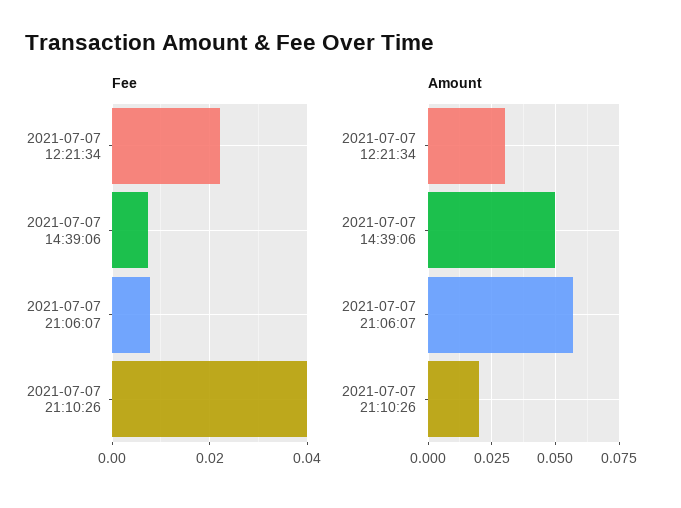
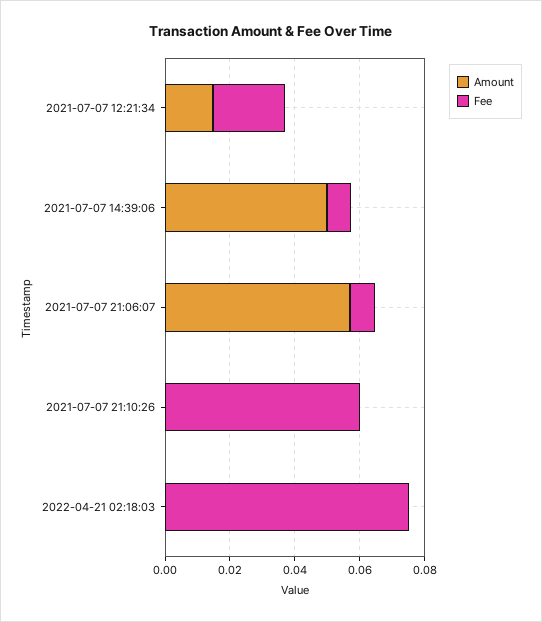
Fee, 2021-07-07 21:10:26: 0.04 -> 0.06
Amount, 2021-07-07 12:21:34: 0.03 -> 0.015
Amount, 2021-07-07 21:10:26: 0.02 -> 0
Amount, 2022-04-21 02:18:03: none -> 0
Fee, 2022-04-21 02:18:03: none -> 0.075

